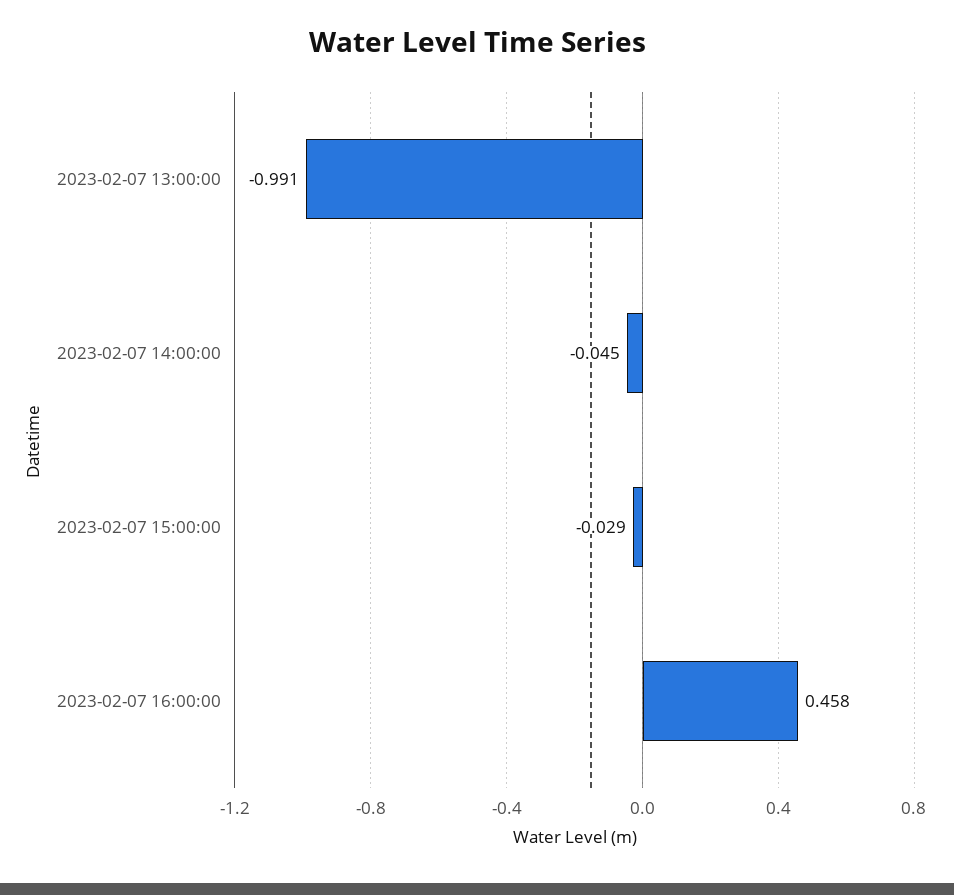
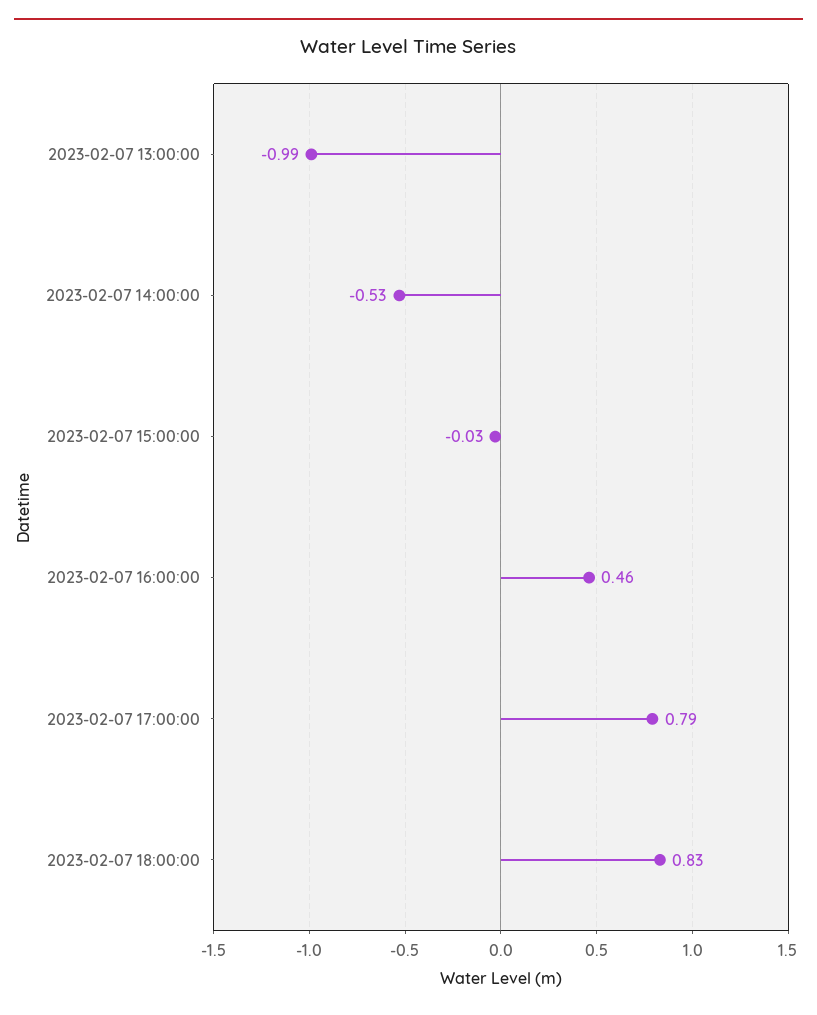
2023-02-07 14:00:00: -0.045 -> -0.53
2023-02-07 17:00:00: none -> 0.79
2023-02-07 18:00:00: none -> 0.83

